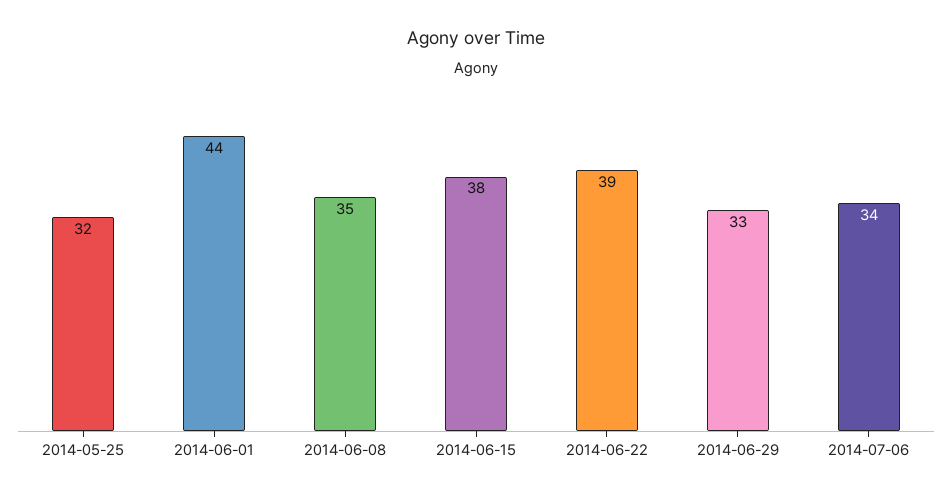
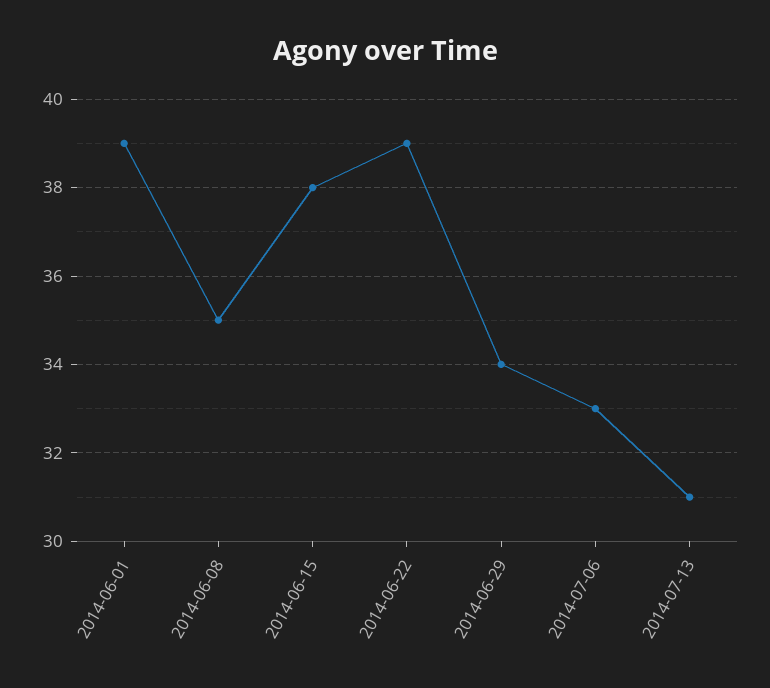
2014-05-25: 32 -> none
2014-06-01: 44 -> 39
2014-06-29: 33 -> 34
2014-07-06: 34 -> 33
2014-07-13: none -> 31

